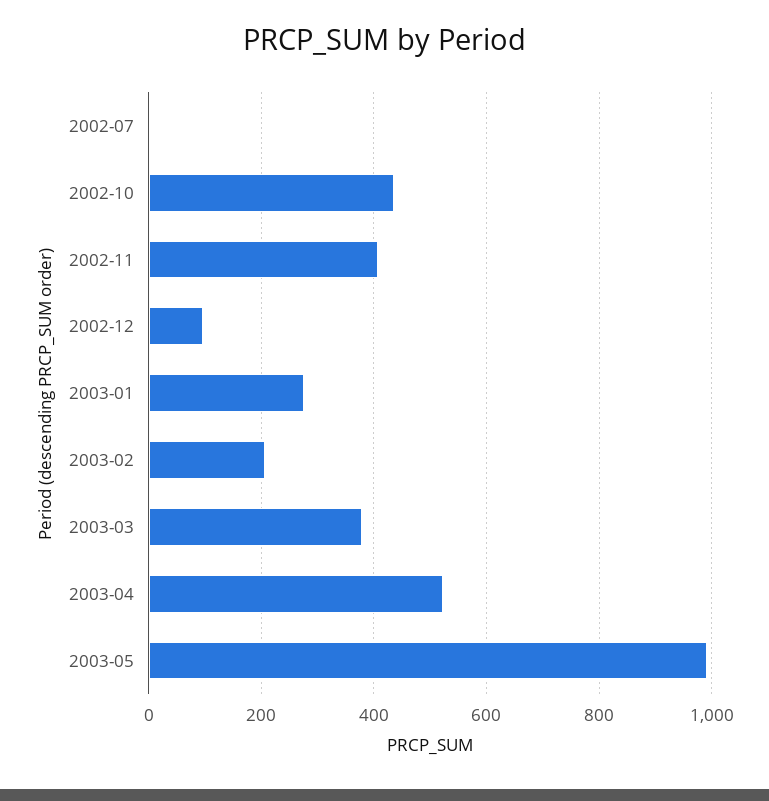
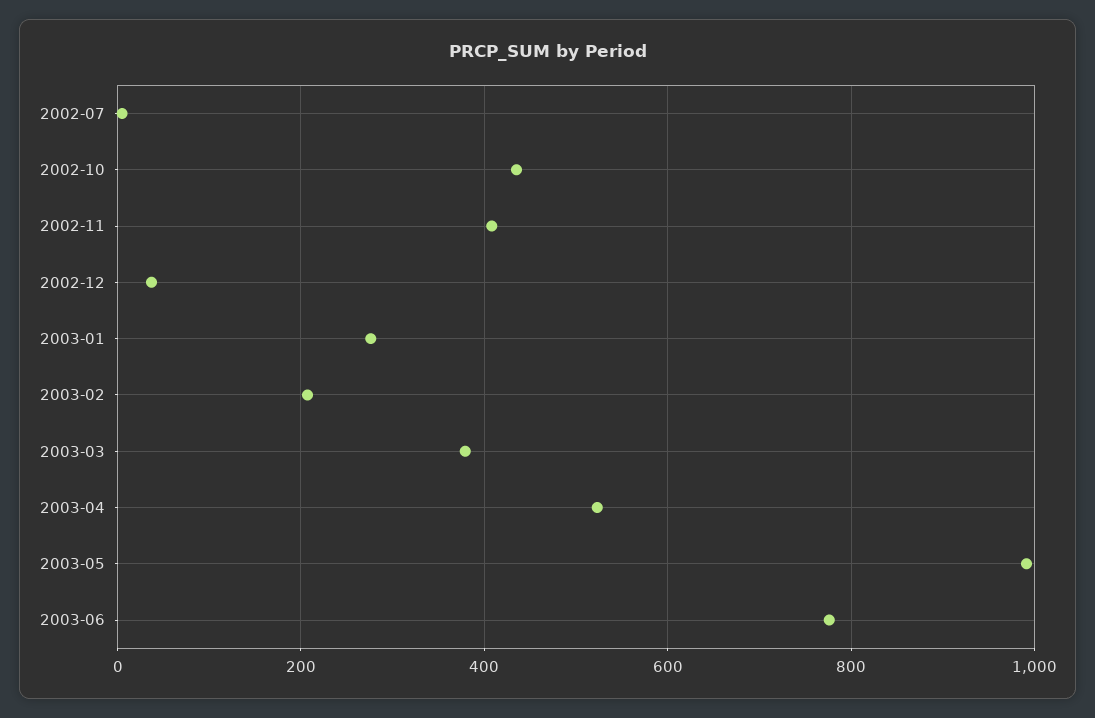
2002-12: 100 -> 40
2003-06: none -> 780

